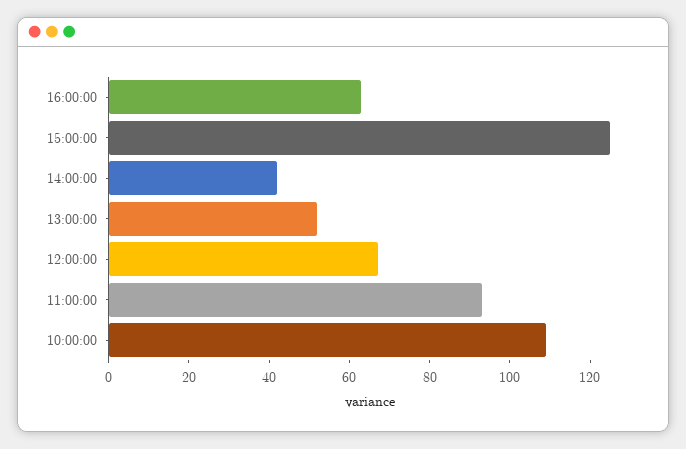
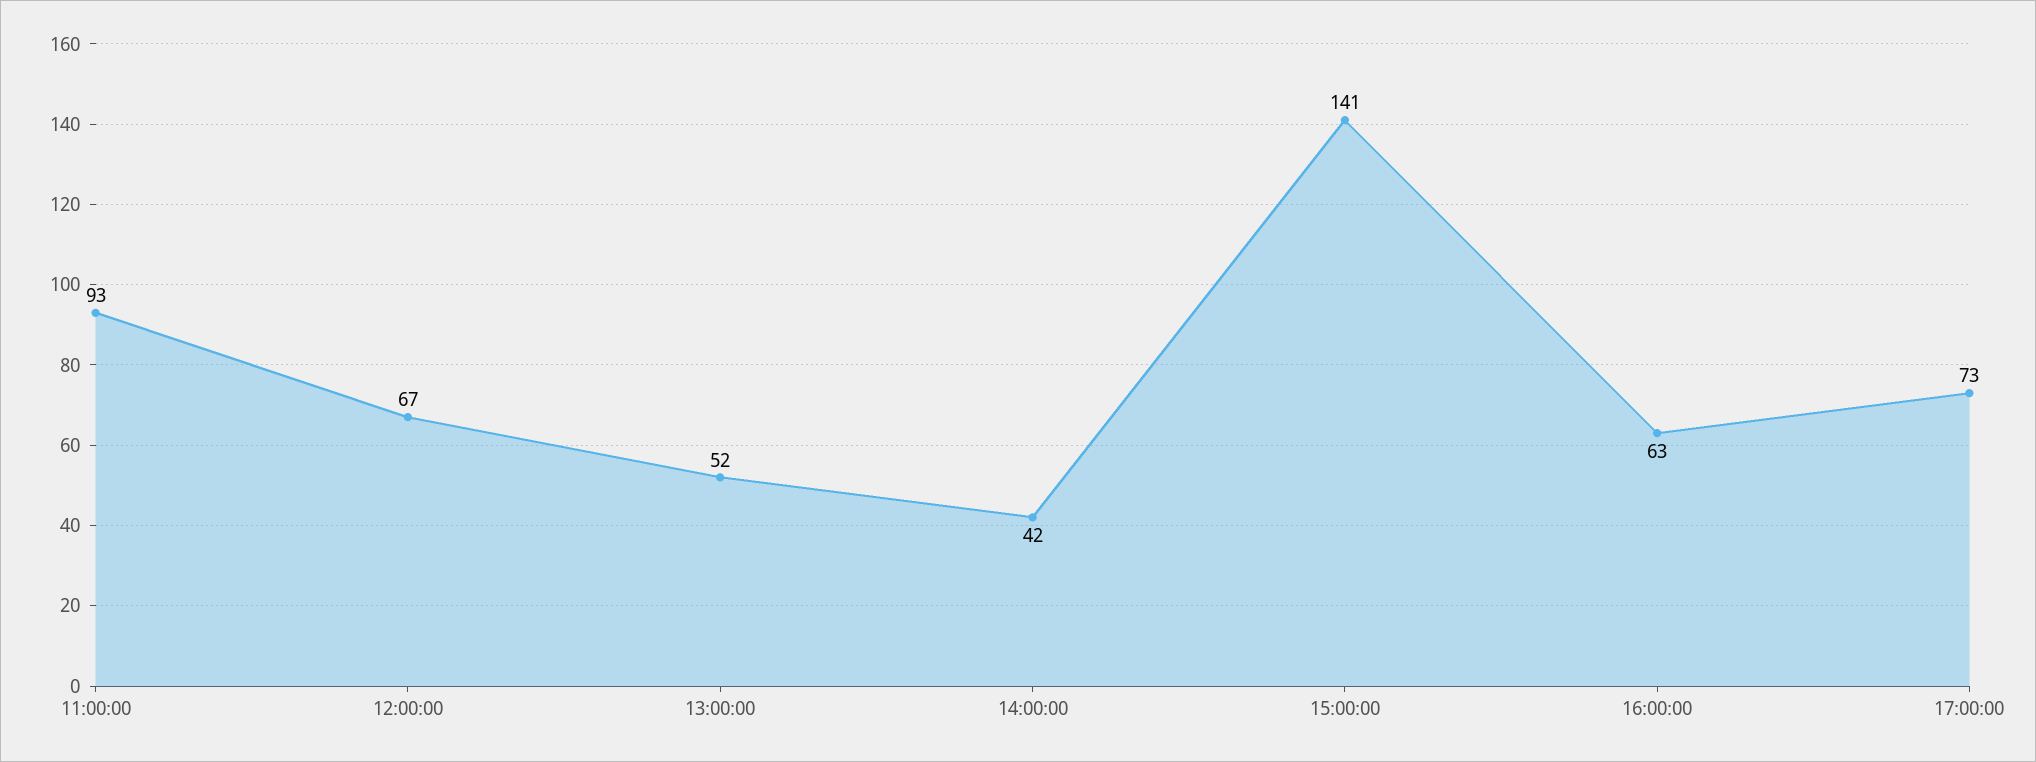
15:00:00: 125 -> 141
10:00:00: 110 -> none
17:00:00: none -> 73

